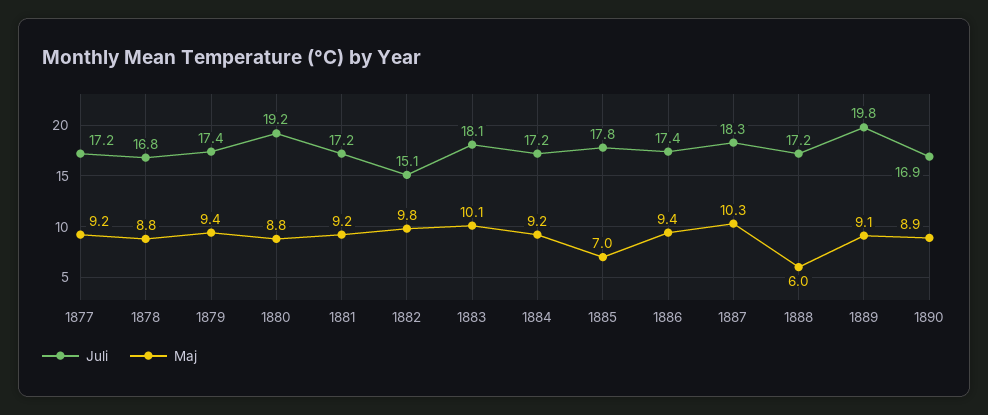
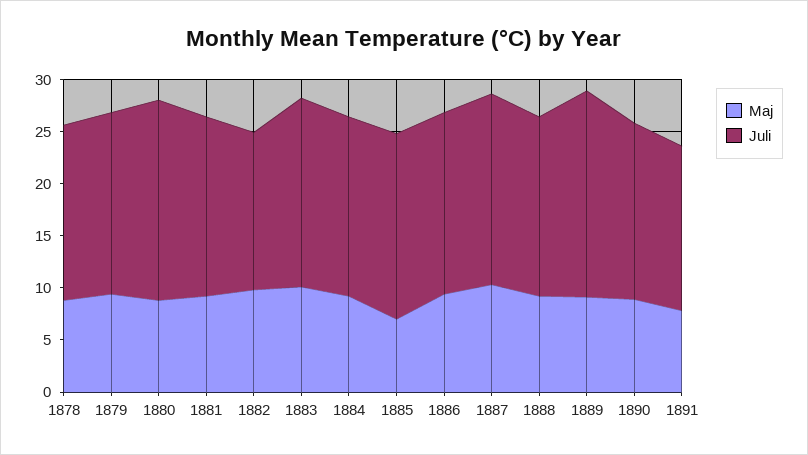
Juli, 1877: 17.2 -> none
Maj, 1877: 9.2 -> none
Maj, 1888: 6 -> 9
Maj, 1891: none -> 8
Juli, 1891: none -> 16

